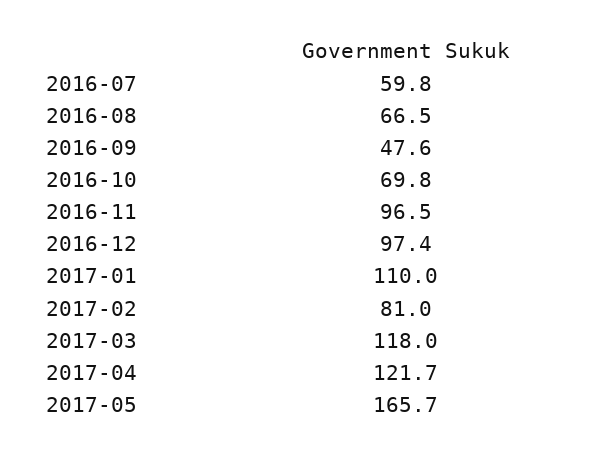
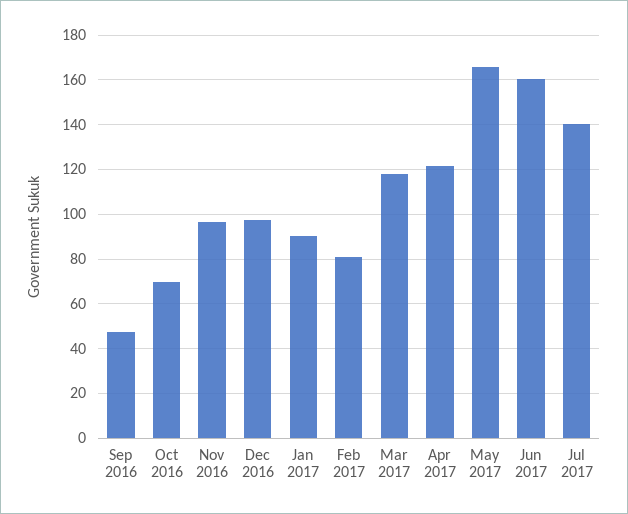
2016-07: 59.8 -> none
2016-08: 66.5 -> none
2017-01: 110 -> 90
Jun 2017: none -> 160
Jul 2017: none -> 140

